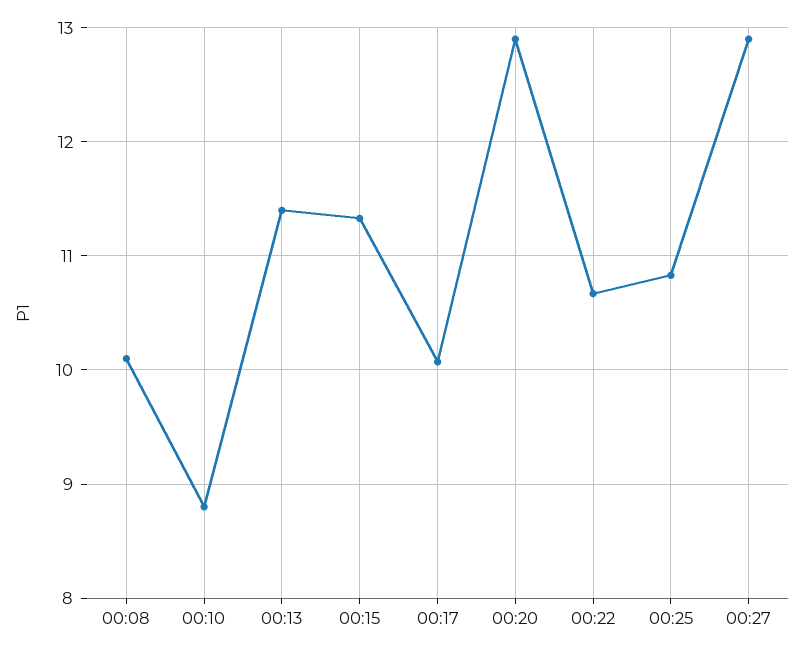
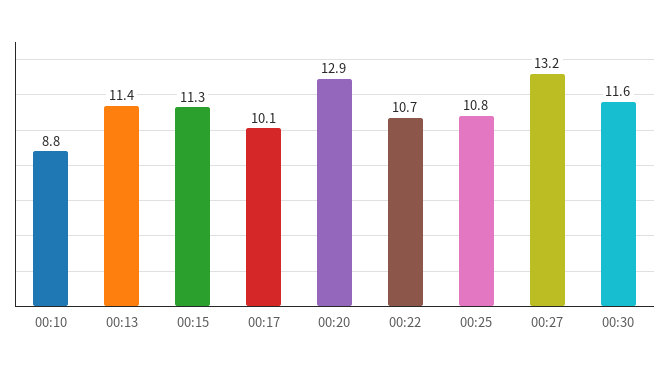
00:08: 10.1 -> none
00:27: 12.9 -> 13.2
00:30: none -> 11.6

